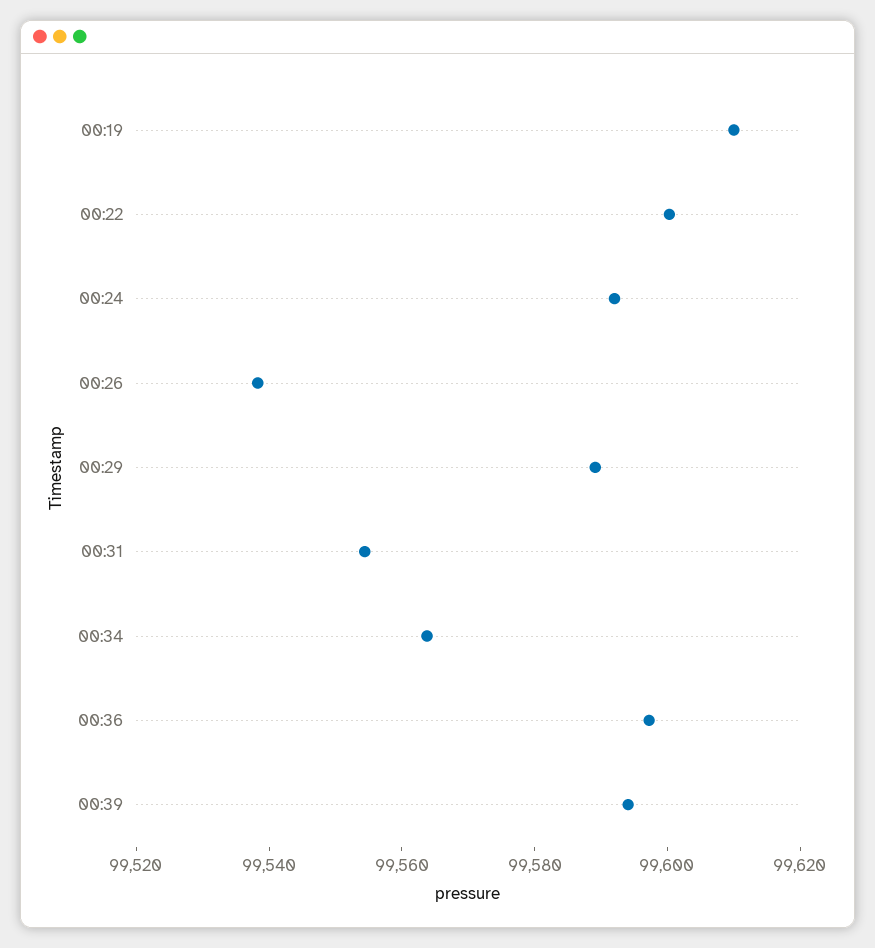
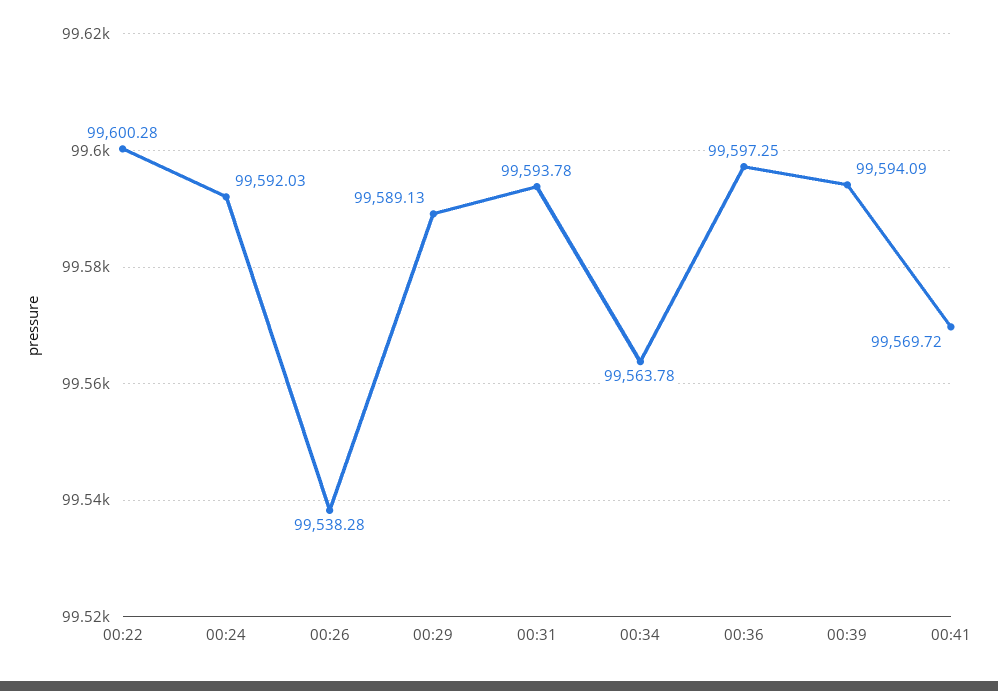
00:19: 99610 -> none
00:31: 99555 -> 99593.78
00:41: none -> 99569.72

